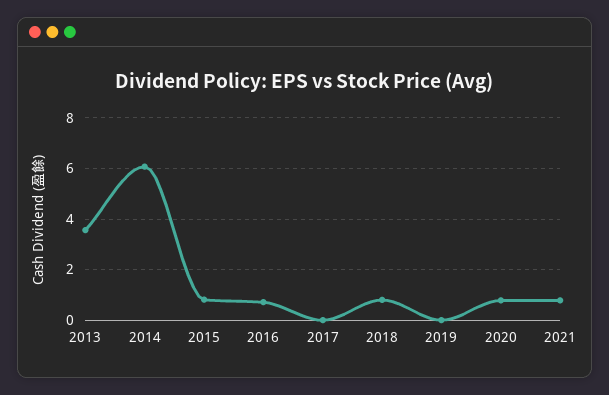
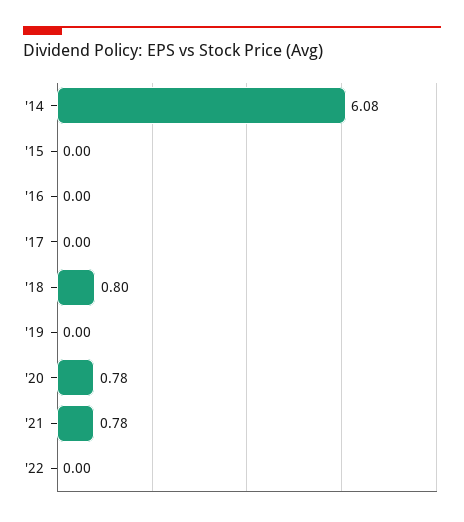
2013: 3.5 -> none
2015: 0.75 -> 0
2016: 0.75 -> 0
'22: none -> 0

